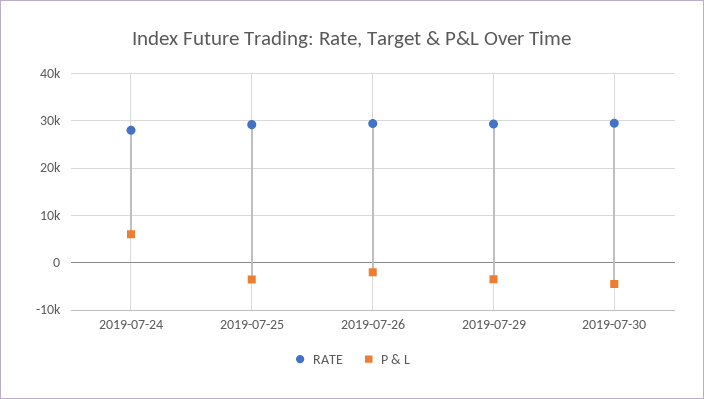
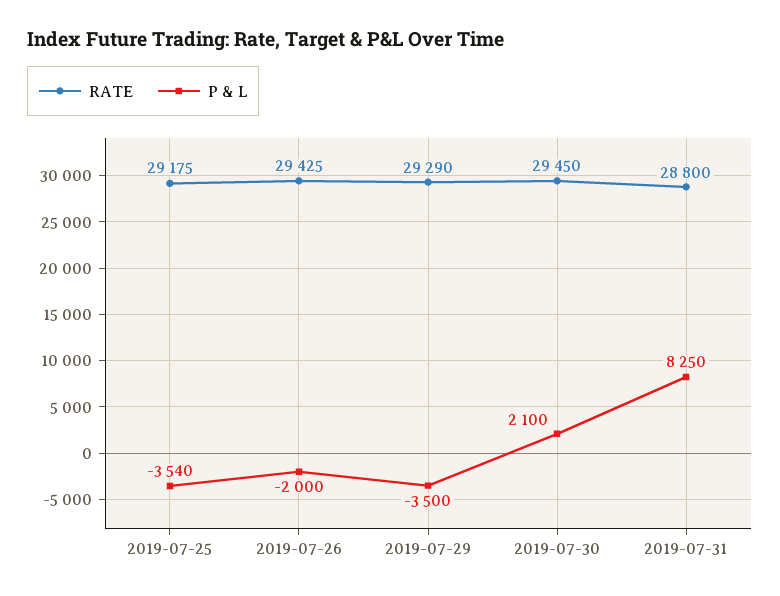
RATE, 2019-07-24: 28000 -> none
P & L, 2019-07-24: 6000 -> none
P & L, 2019-07-30: -4000 -> 2100
RATE, 2019-07-31: none -> 28800
P & L, 2019-07-31: none -> 8250

